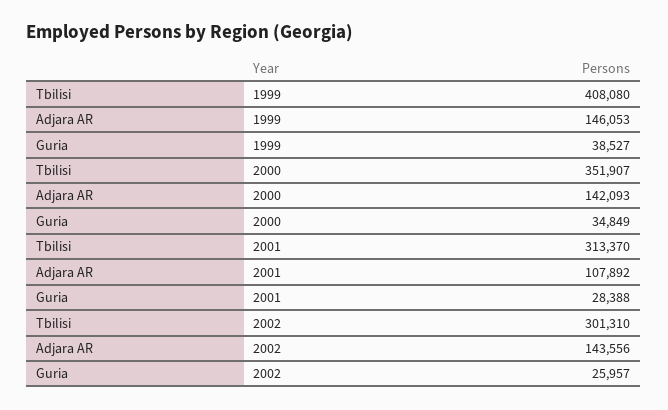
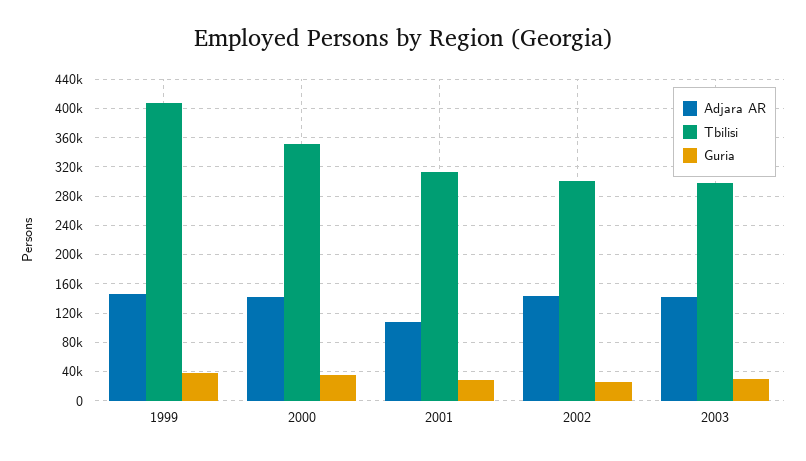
Adjara AR, 2003: none -> 140000
Tbilisi, 2003: none -> 300000
Guria, 2003: none -> 30000

